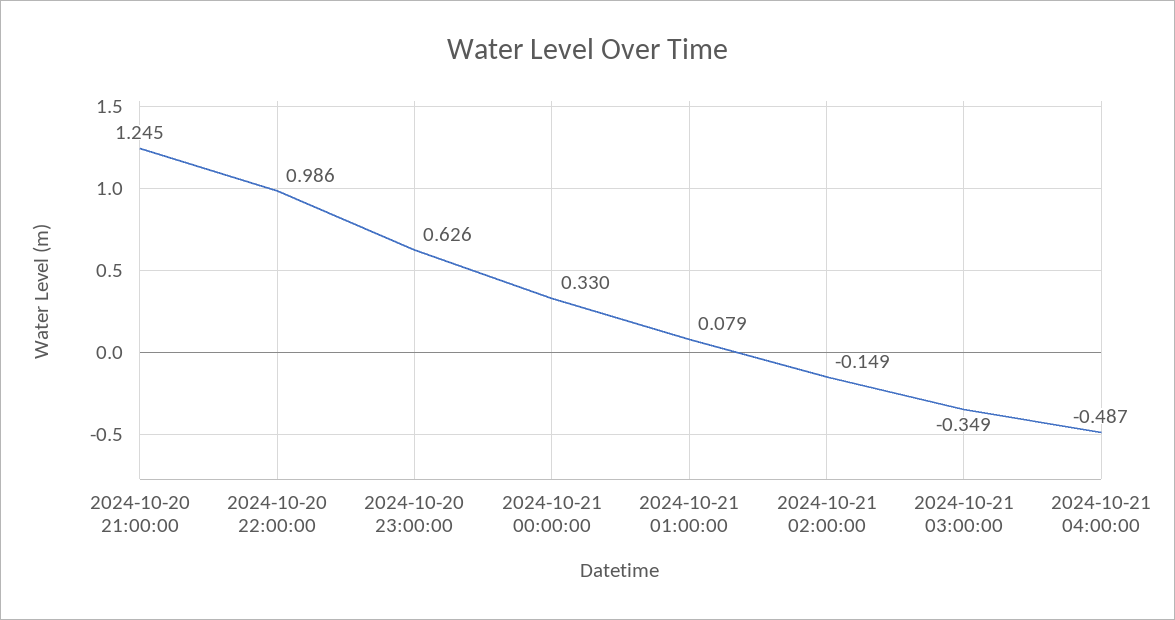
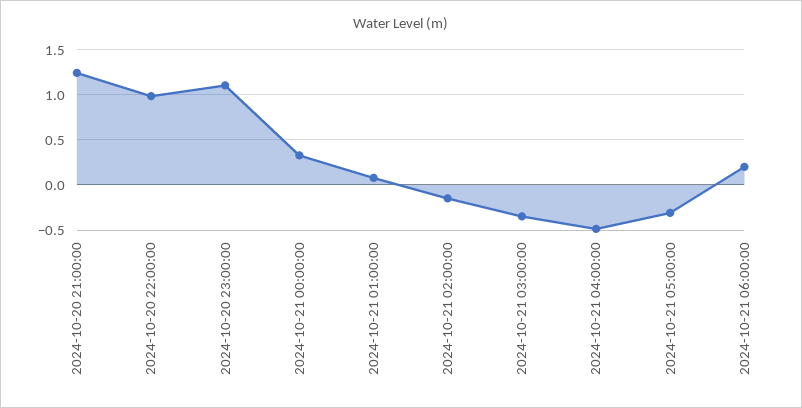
2024-10-20 23:00:00: 0.626 -> 1.1
2024-10-21 05:00:00: none -> -0.3
2024-10-21 06:00:00: none -> 0.2

